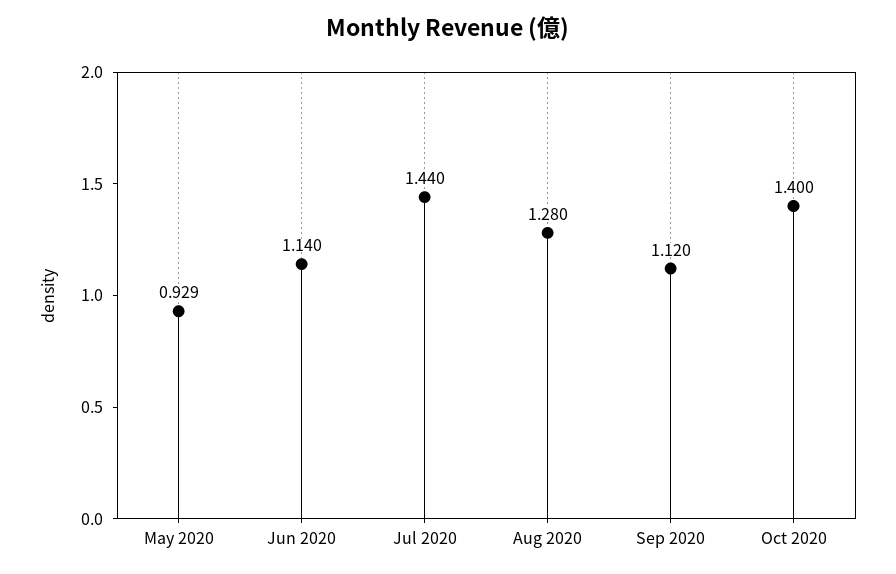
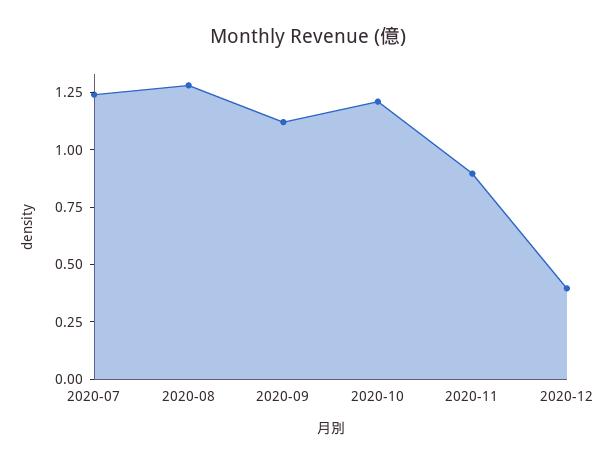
May 2020: 0.929 -> none
Jun 2020: 1.14 -> none
Jul 2020: 1.44 -> 1.25
Oct 2020: 1.4 -> 1.2
2020-11: none -> 0.9
2020-12: none -> 0.4

